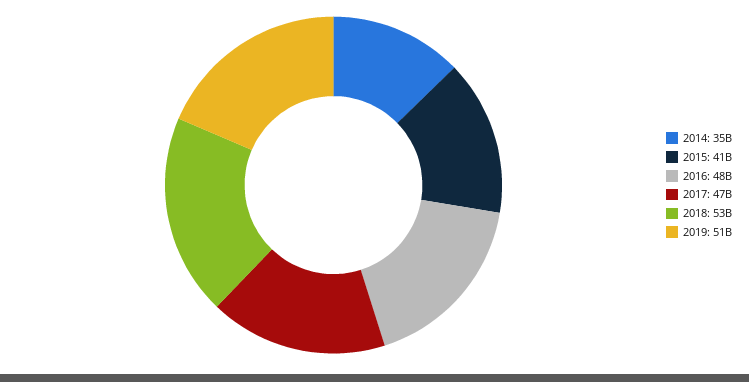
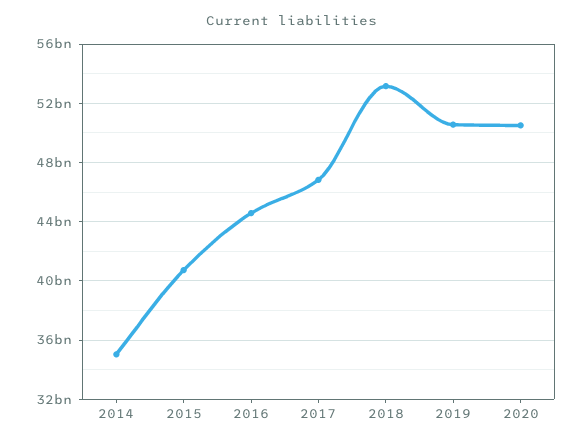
2016: 48000000000 -> 44500000000
2020: none -> 50500000000

